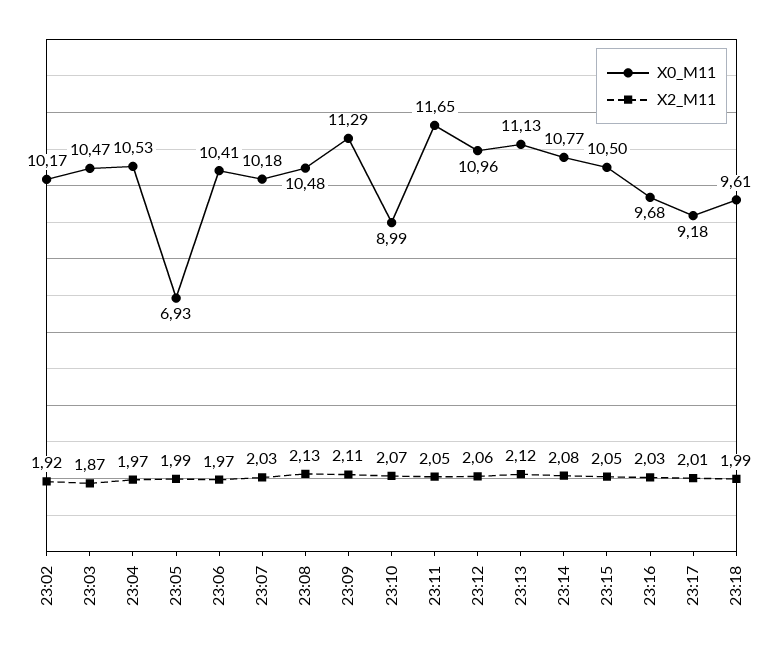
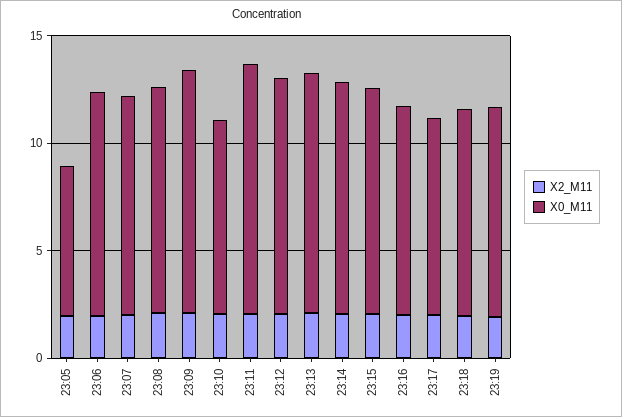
X0_M11, 23:02: 10.17 -> none
X2_M11, 23:02: 1.92 -> none
X0_M11, 23:03: 10.47 -> none
X2_M11, 23:03: 1.87 -> none
X0_M11, 23:04: 10.53 -> none
X2_M11, 23:04: 1.97 -> none
X2_M11, 23:19: none -> 2
X0_M11, 23:19: none -> 10

